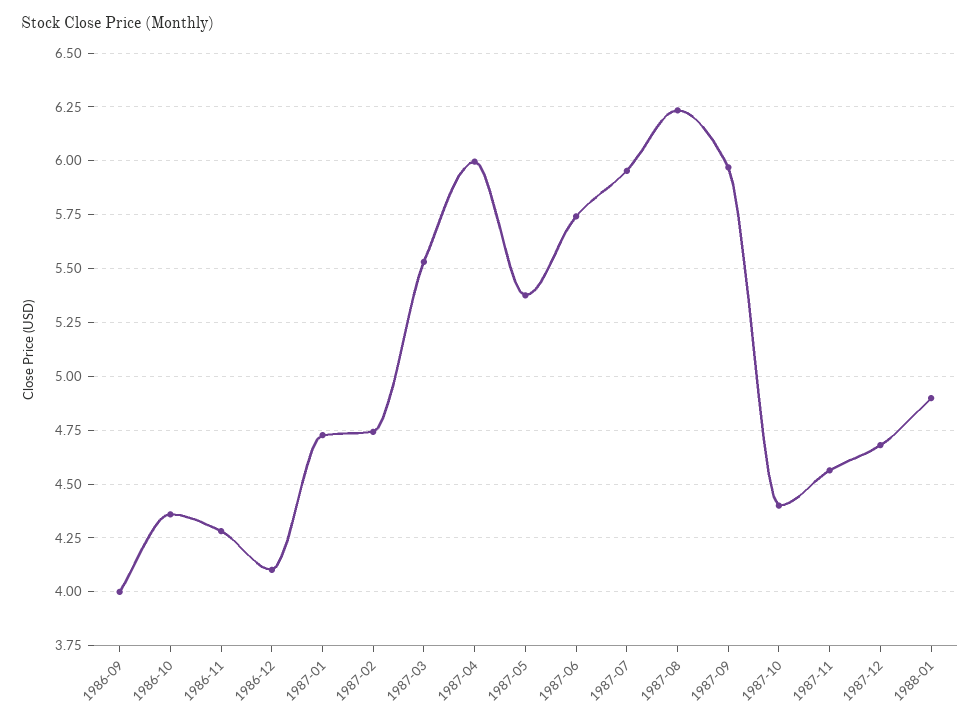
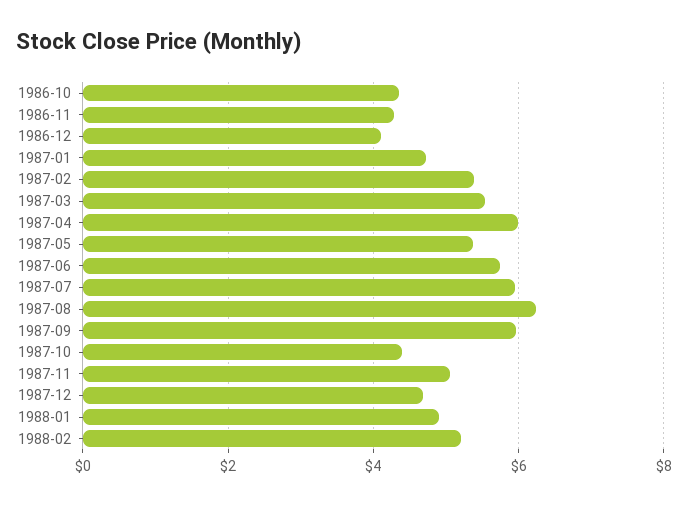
1986-09: 4 -> none
1987-02: 4.75 -> 5.4
1987-11: 4.55 -> 5
1988-02: none -> 5.2

